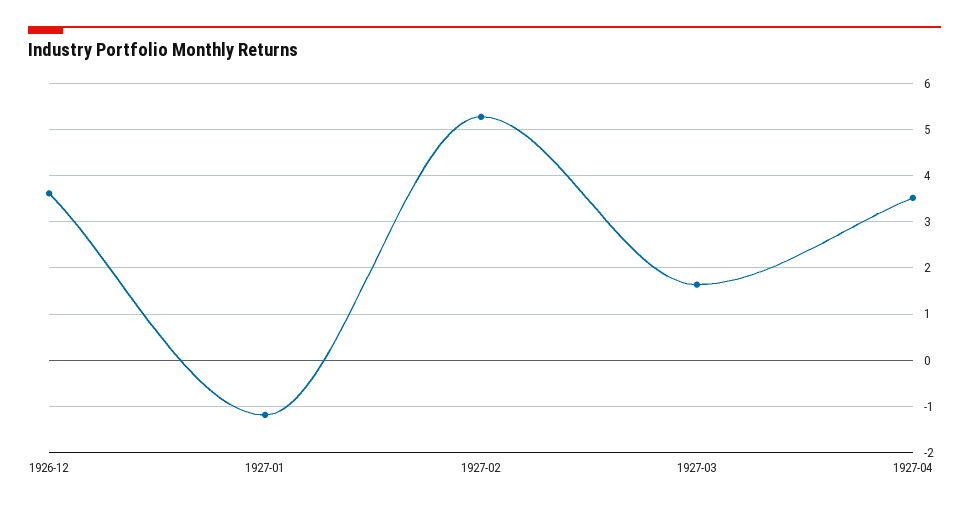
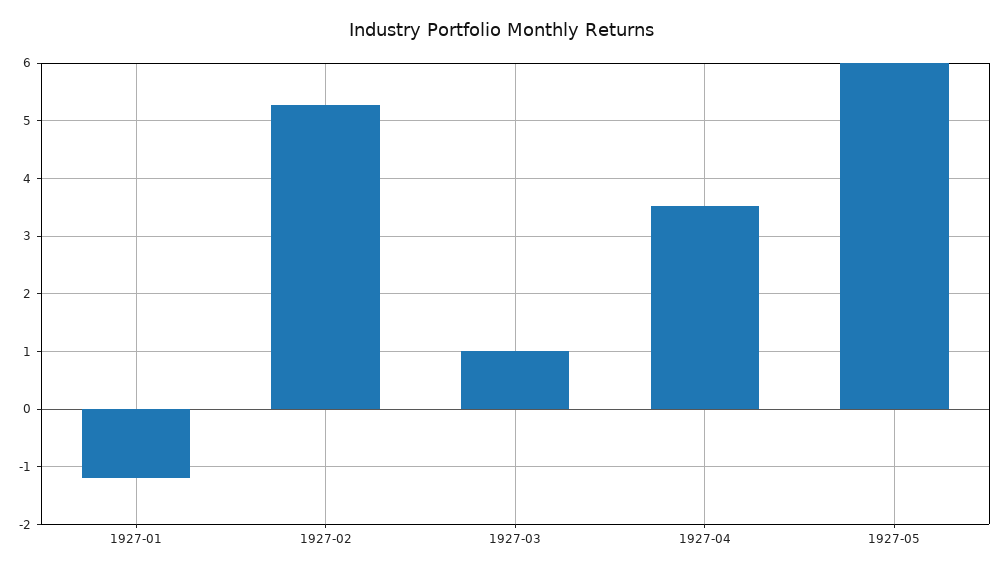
1926-12: 3.6 -> none
1927-03: 1.6 -> 1
1927-05: none -> 6

